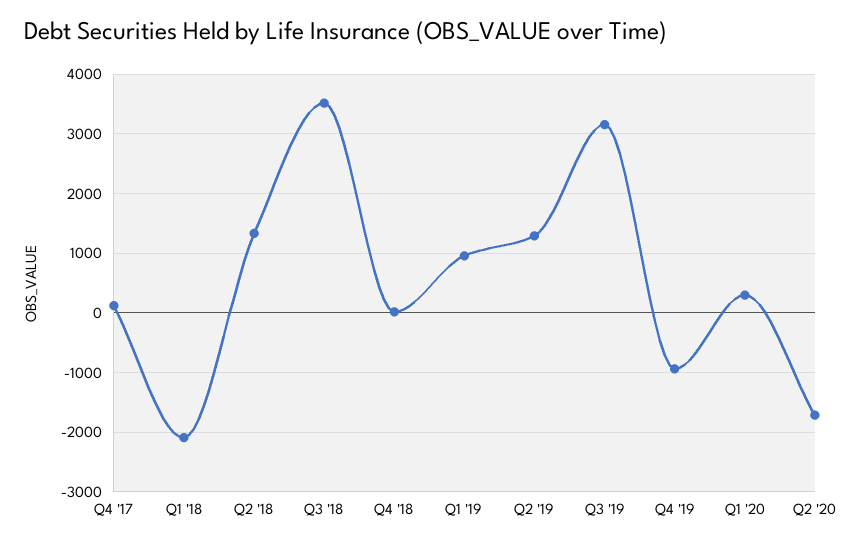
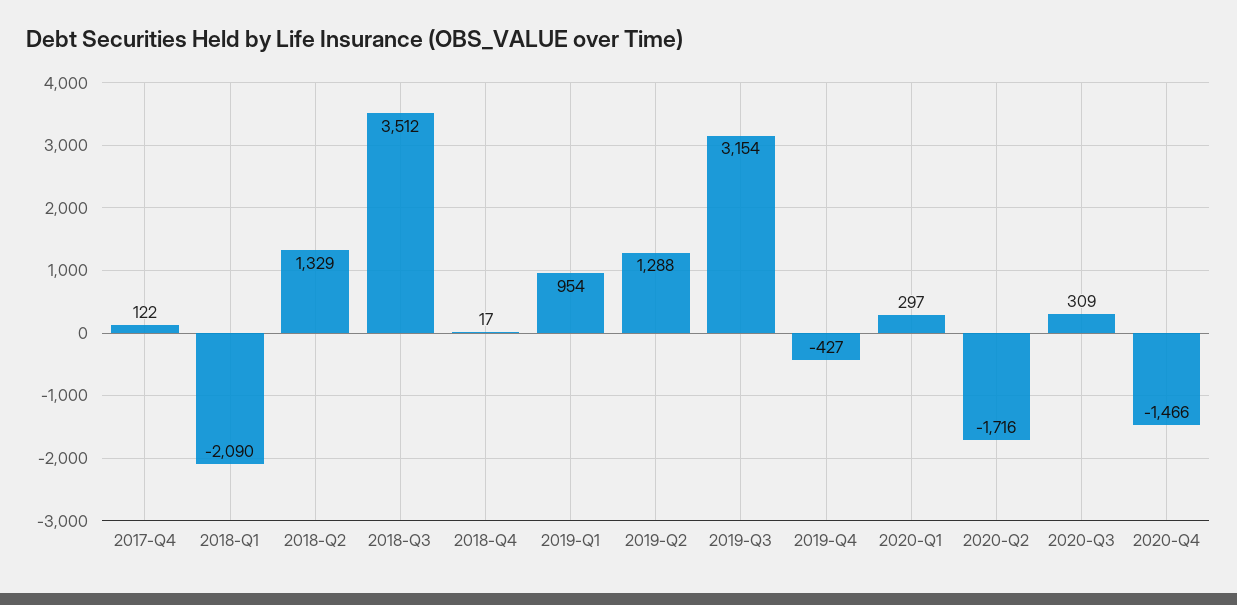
Q4 '19: -1000 -> -427
2020-Q3: none -> 309
2020-Q4: none -> -1466

